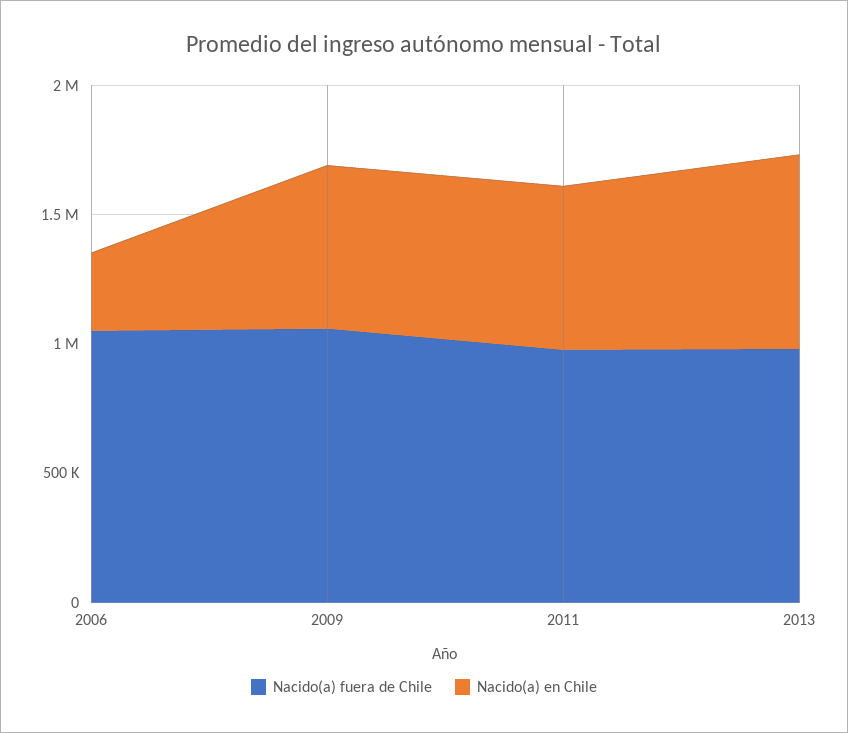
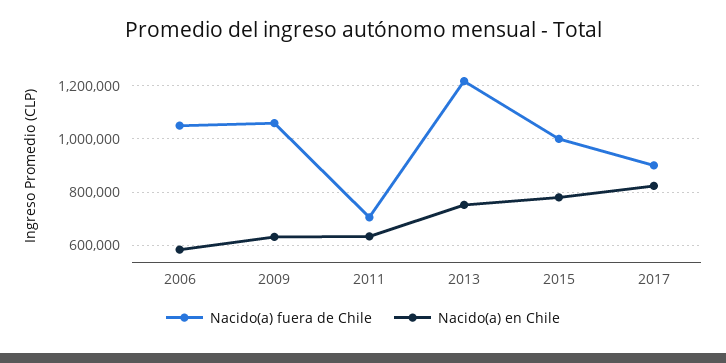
Nacido(a) en Chile, 2006: 300000 -> 575000
Nacido(a) fuera de Chile, 2011: 1000000 -> 700000
Nacido(a) fuera de Chile, 2013: 1000000 -> 1225000
Nacido(a) fuera de Chile, 2015: none -> 1000000
Nacido(a) en Chile, 2015: none -> 775000
Nacido(a) fuera de Chile, 2017: none -> 900000
Nacido(a) en Chile, 2017: none -> 825000

